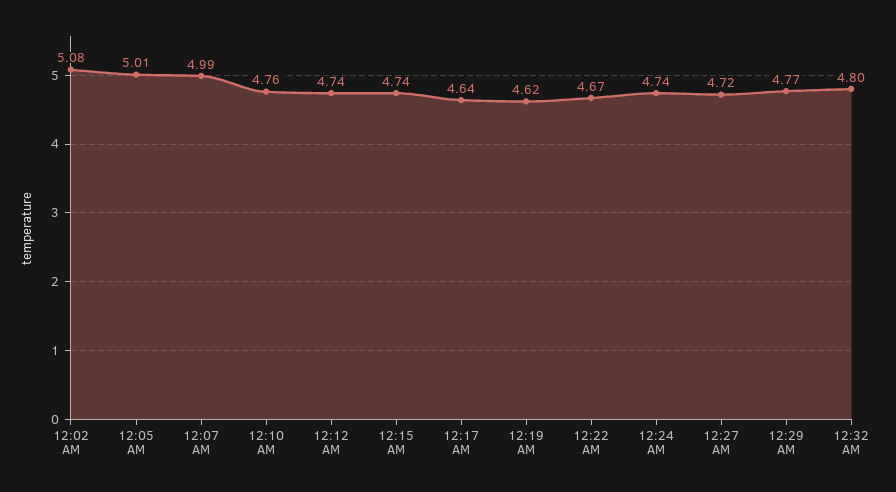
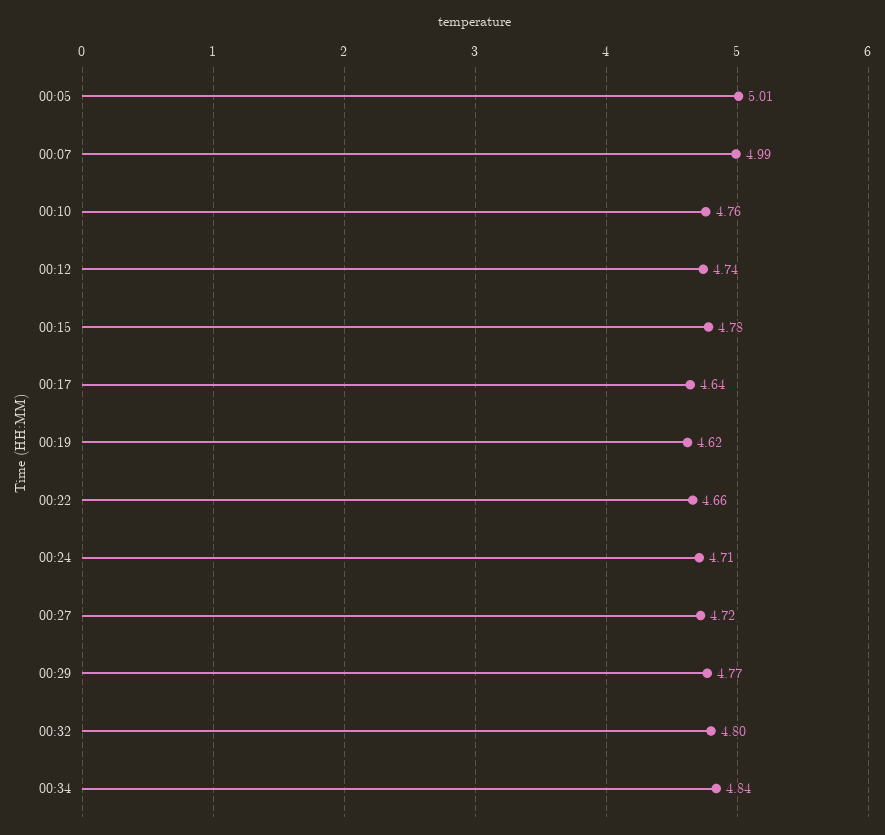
12:02 AM: 5.08 -> none
12:15 AM: 4.74 -> 4.78
12:22 AM: 4.67 -> 4.66
12:24 AM: 4.74 -> 4.71
00:34: none -> 4.84

